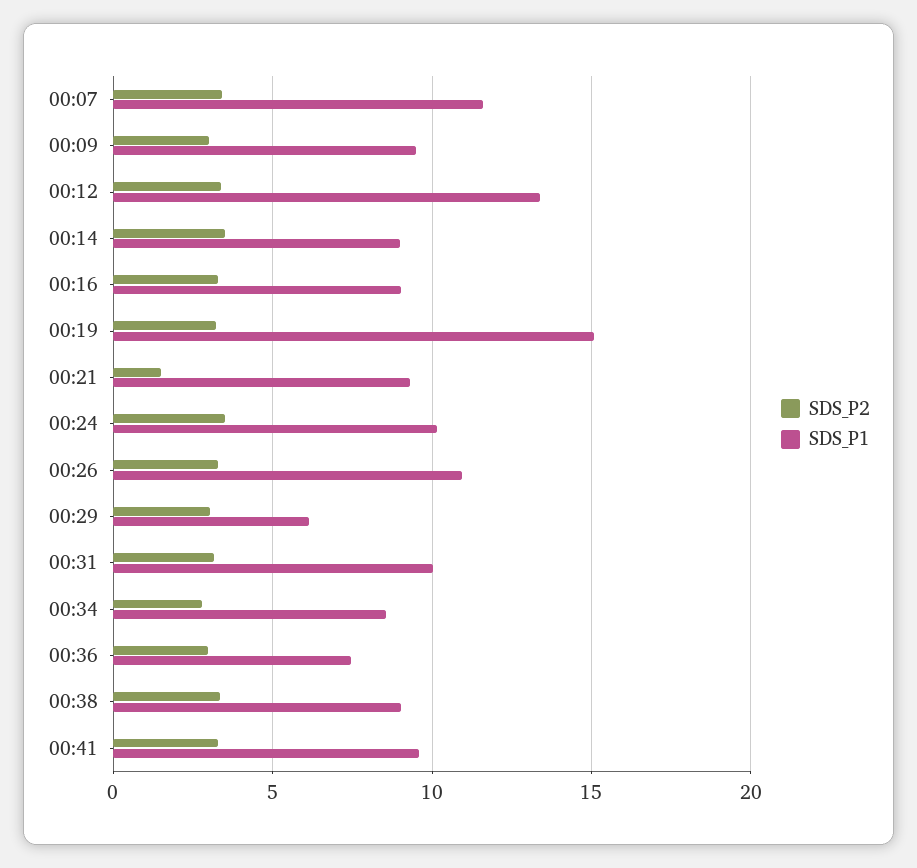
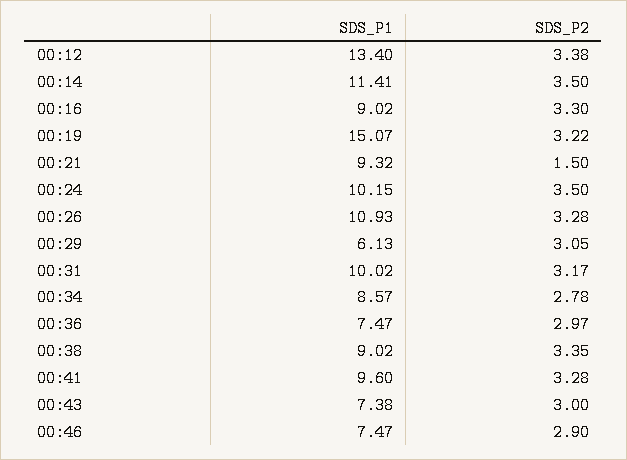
SDS_P2, 00:07: 3.5 -> none
SDS_P1, 00:07: 11.5 -> none
SDS_P2, 00:09: 3 -> none
SDS_P1, 00:09: 9.5 -> none
SDS_P1, 00:14: 9 -> 11.41
SDS_P1, 00:43: none -> 7.38
SDS_P2, 00:43: none -> 3
SDS_P1, 00:46: none -> 7.47
SDS_P2, 00:46: none -> 2.9

